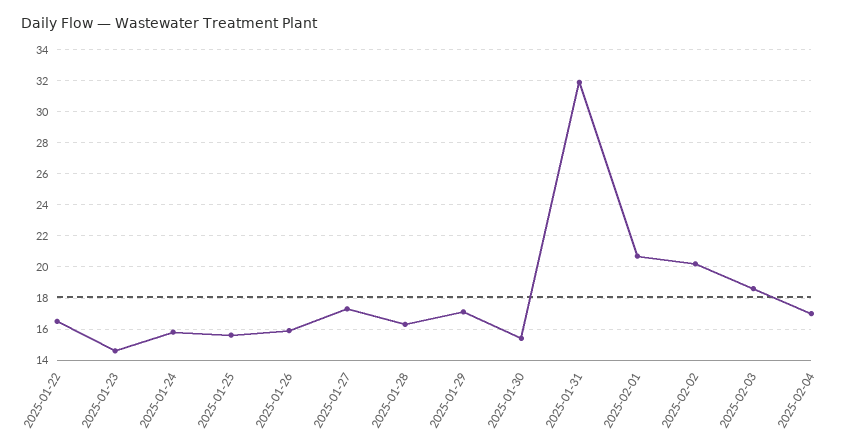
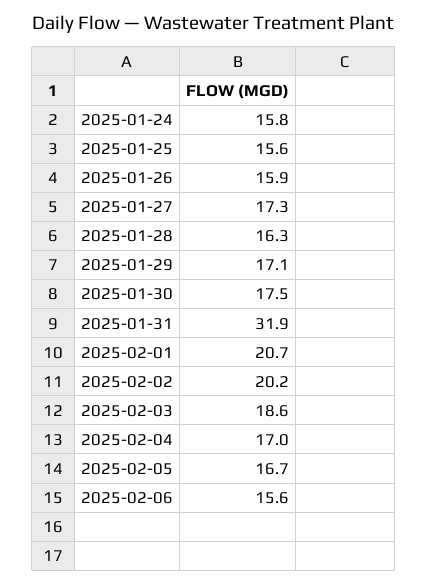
2025-01-22: 16.5 -> none
2025-01-23: 14.5 -> none
2025-01-30: 15.5 -> 17.5
2025-02-05: none -> 16.7
2025-02-06: none -> 15.6

